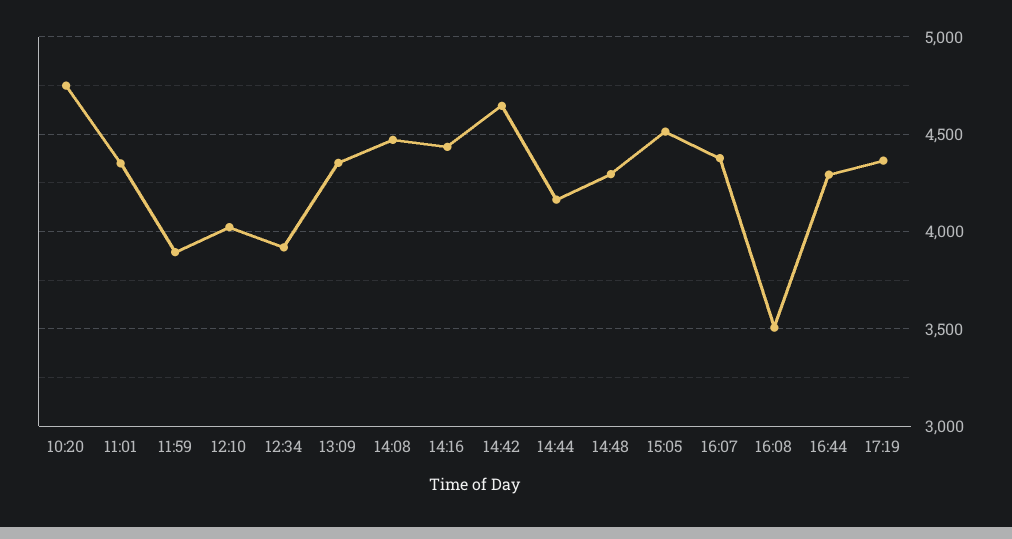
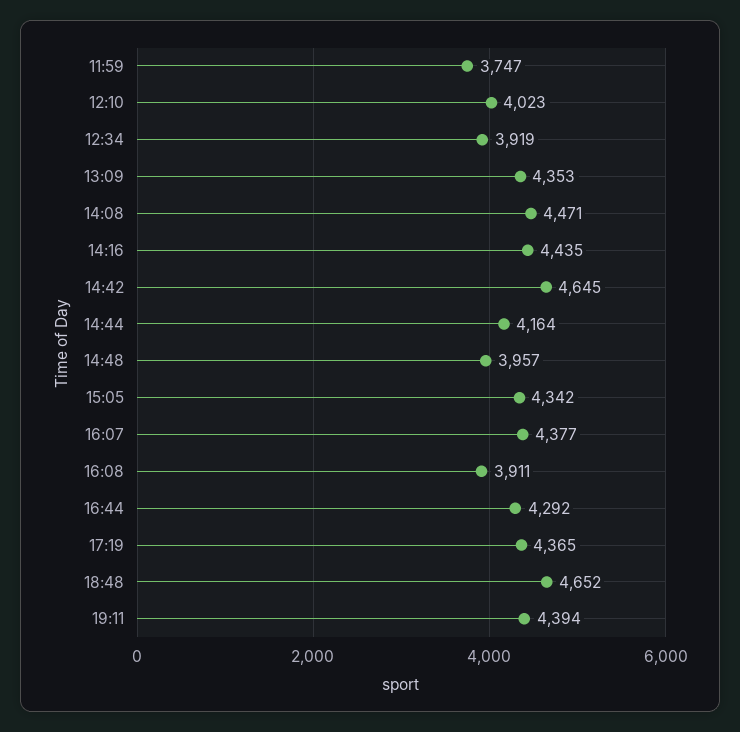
10:20: 4750 -> none
11:01: 4350 -> none
11:59: 3900 -> 3747
14:48: 4300 -> 3957
15:05: 4500 -> 4342
16:08: 3500 -> 3911
18:48: none -> 4652
19:11: none -> 4394

